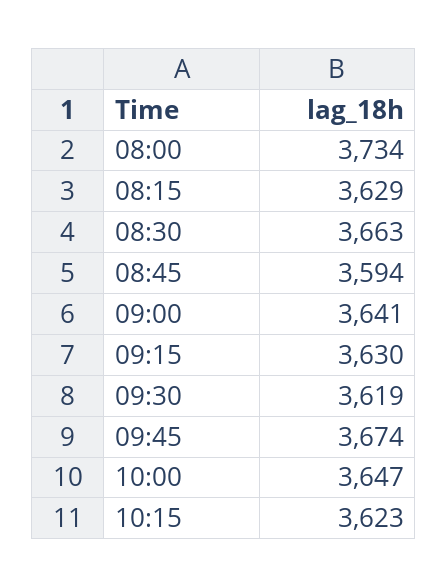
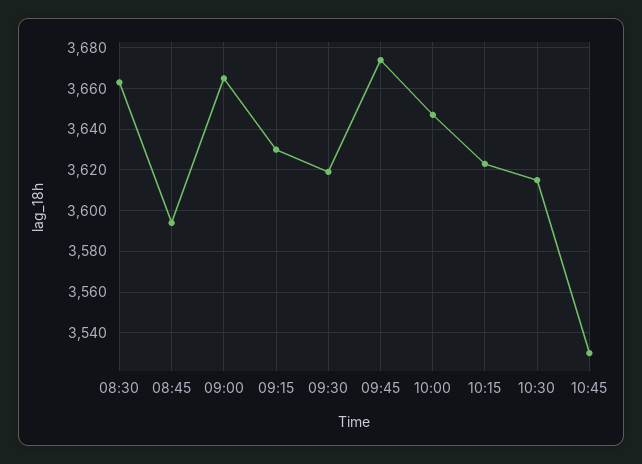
08:00: 3734 -> none
08:15: 3629 -> none
09:00: 3641 -> 3665
10:30: none -> 3615
10:45: none -> 3530

